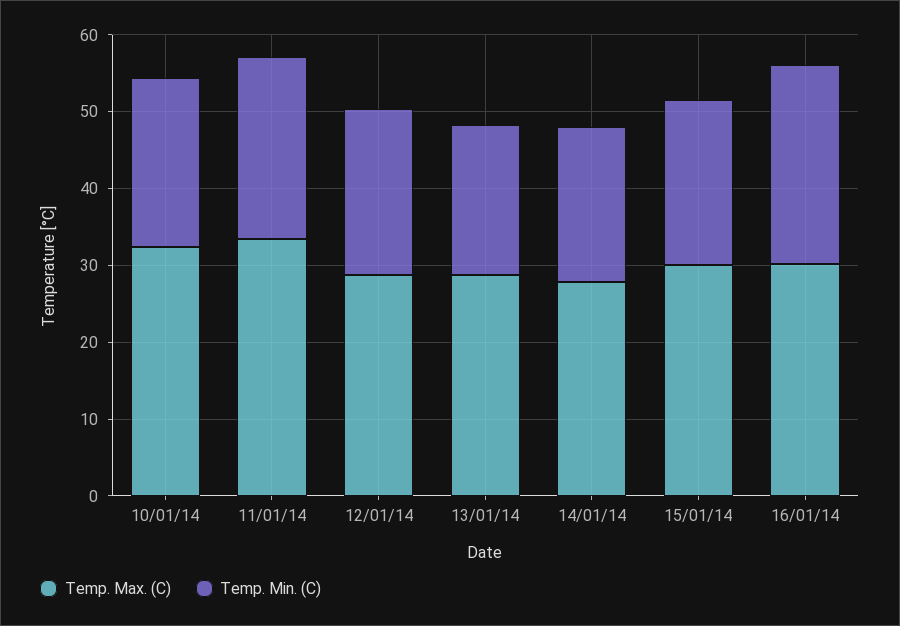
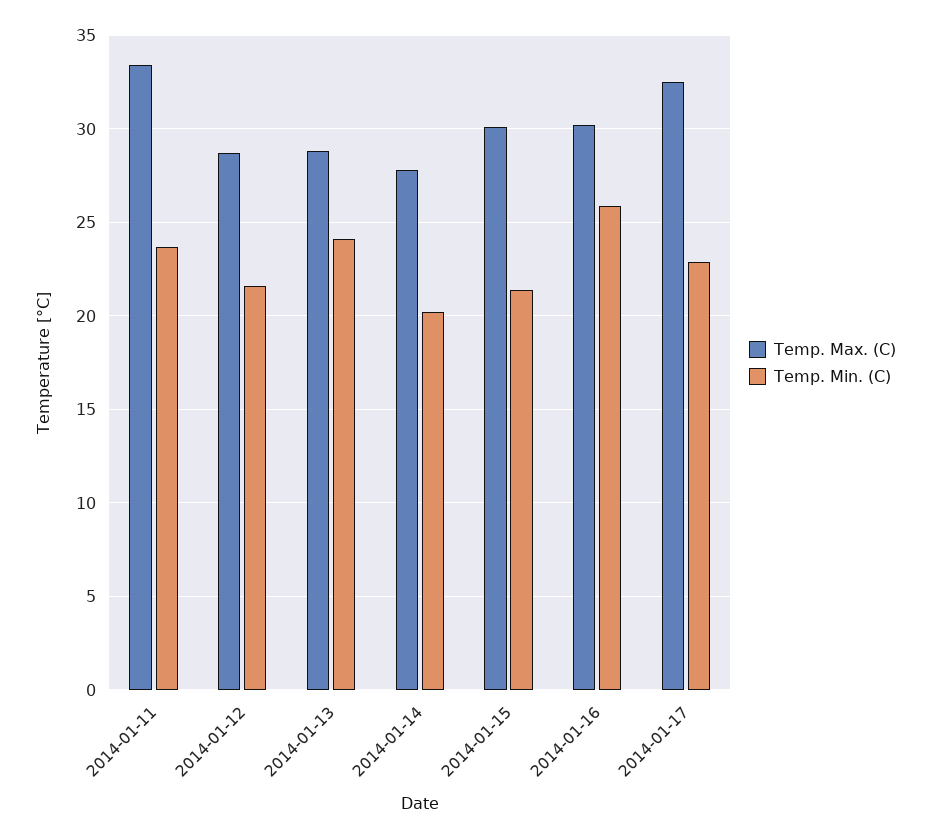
Temp. Max. (C), 10/01/14: 32 -> none
Temp. Min. (C), 10/01/14: 22 -> none
Temp. Min. (C), 13/01/14: 20 -> 24
Temp. Max. (C), 2014-01-17: none -> 32.5
Temp. Min. (C), 2014-01-17: none -> 23

